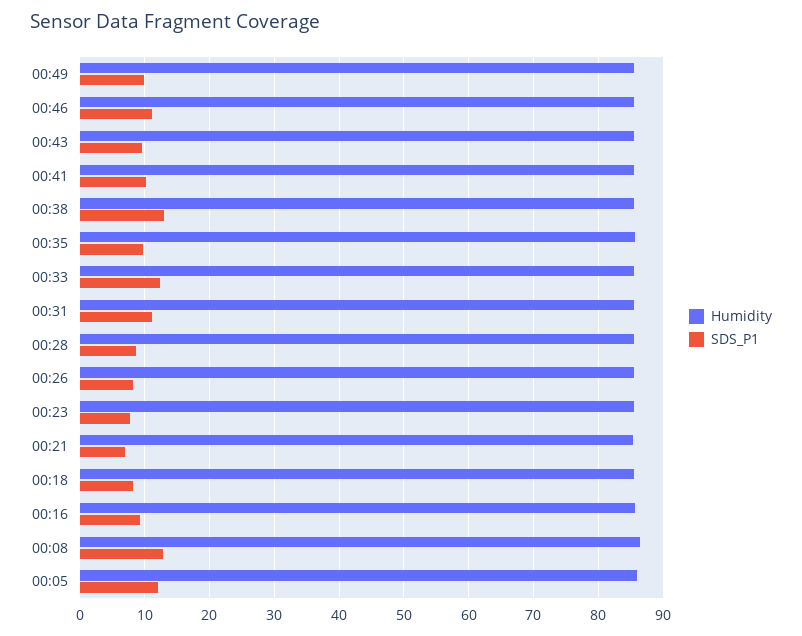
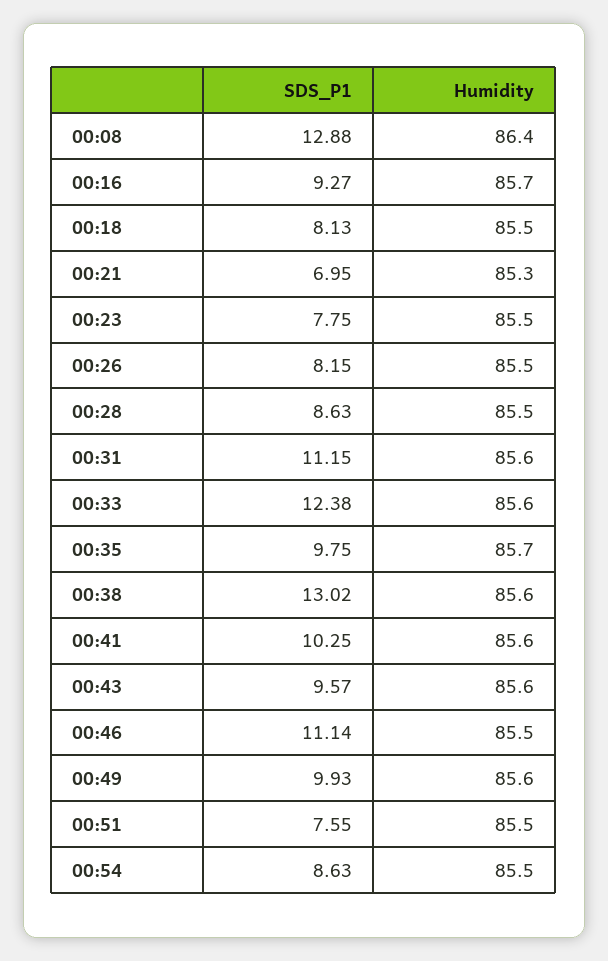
Humidity, 00:05: 86 -> none
SDS_P1, 00:05: 12 -> none
SDS_P1, 00:51: none -> 7.55
Humidity, 00:51: none -> 85.5
SDS_P1, 00:54: none -> 8.63
Humidity, 00:54: none -> 85.5

